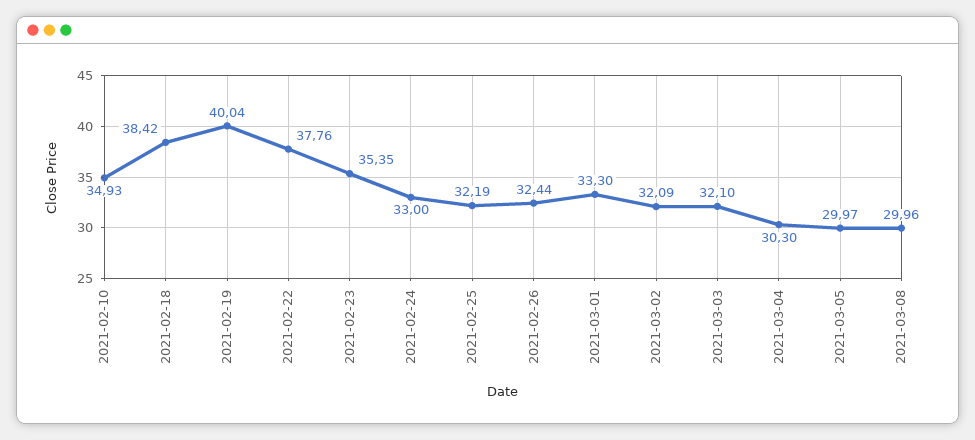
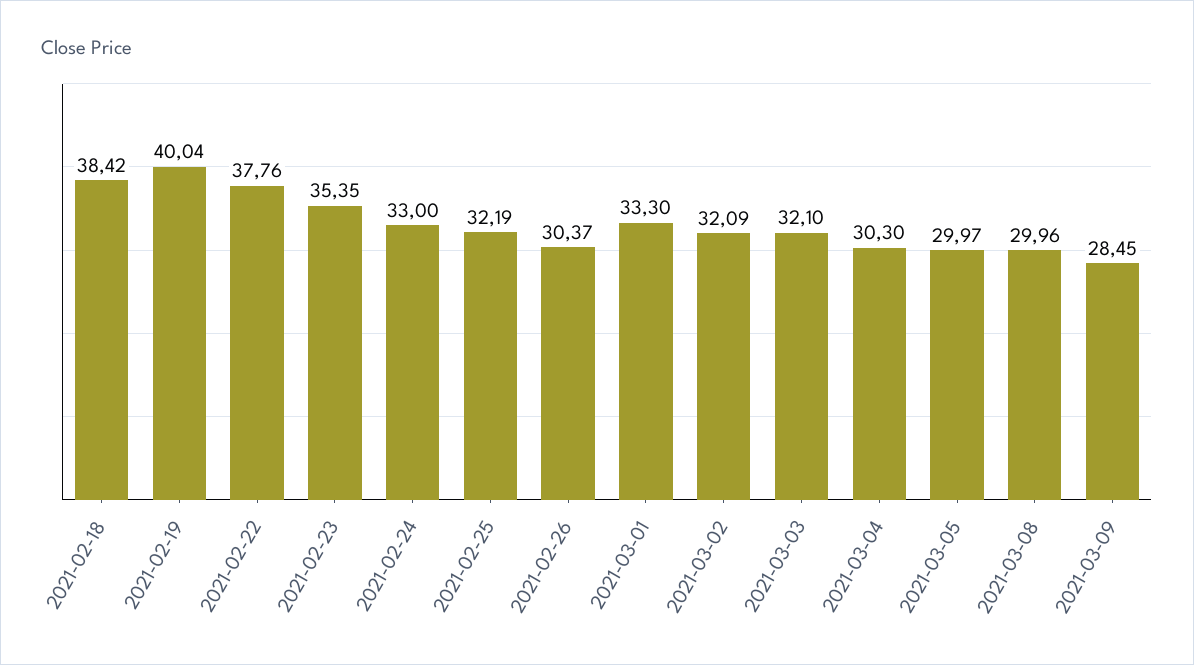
2021-02-10: 34.93 -> none
2021-02-26: 32.44 -> 30.37
2021-03-09: none -> 28.45

